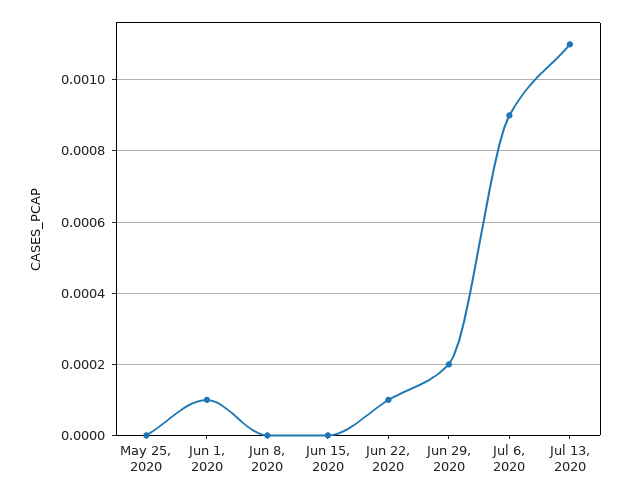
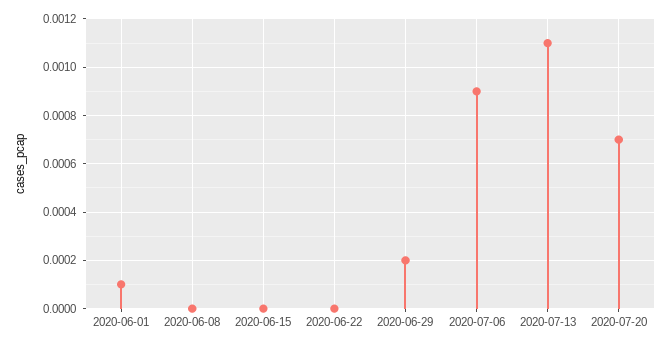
May 25, 2020: 0 -> none
Jun 22, 2020: 0.0001 -> 0
2020-07-20: none -> 0.0007

